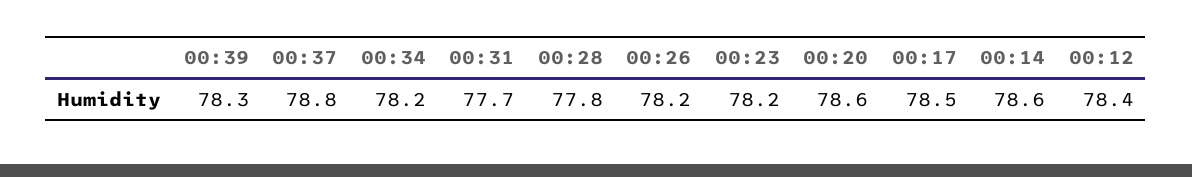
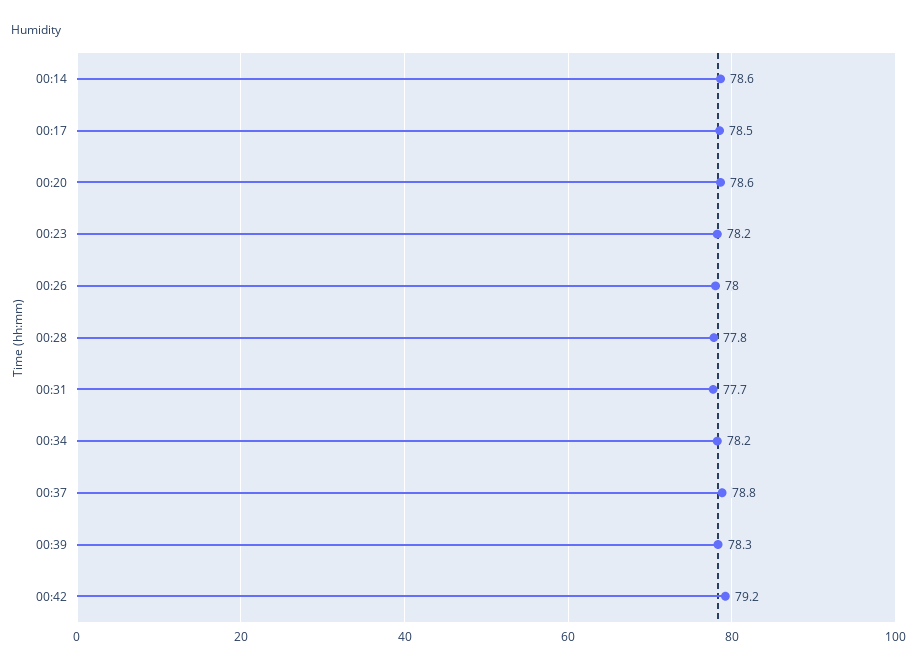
00:26: 78.2 -> 78
00:12: 78.4 -> none
00:42: none -> 79.2

